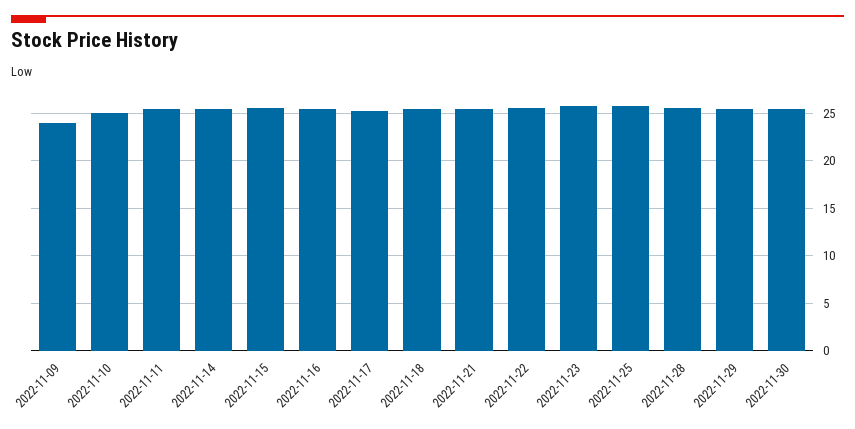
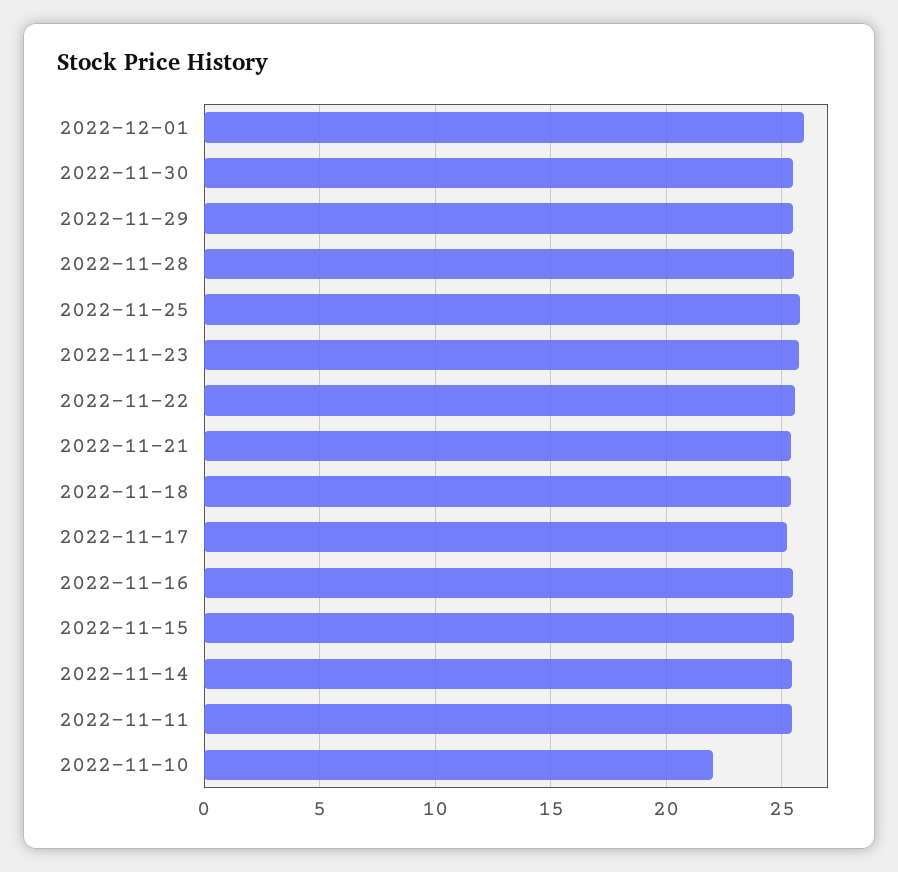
2022-11-09: 24 -> none
2022-11-10: 25 -> 22
2022-12-01: none -> 26

